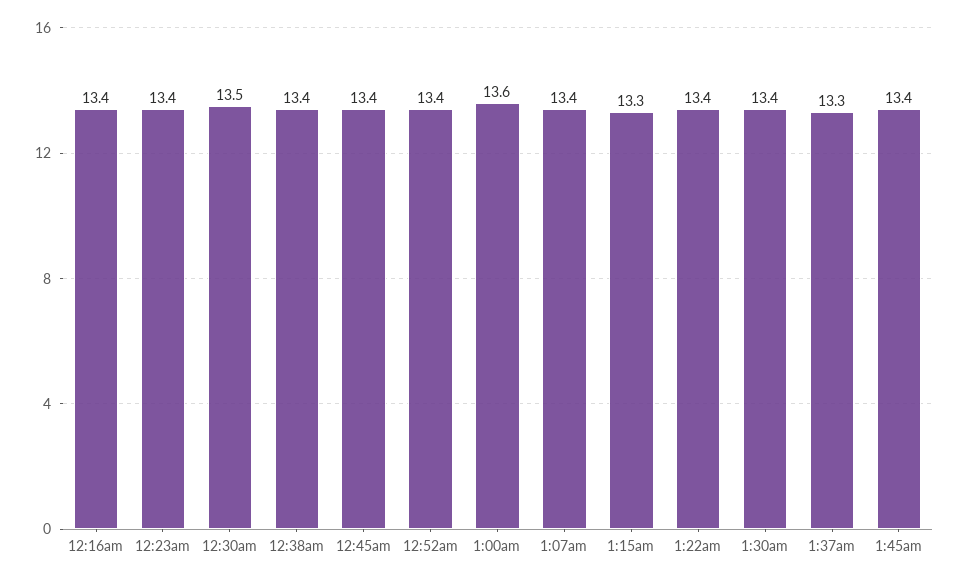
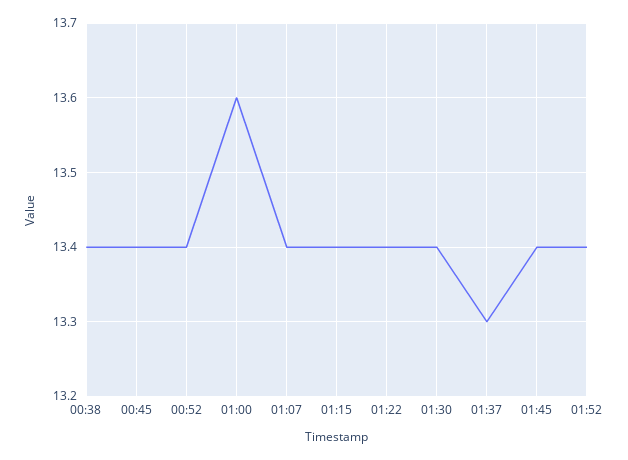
12:16am: 13.4 -> none
12:23am: 13.4 -> none
12:30am: 13.5 -> none
1:15am: 13.3 -> 13.4
01:52: none -> 13.4

